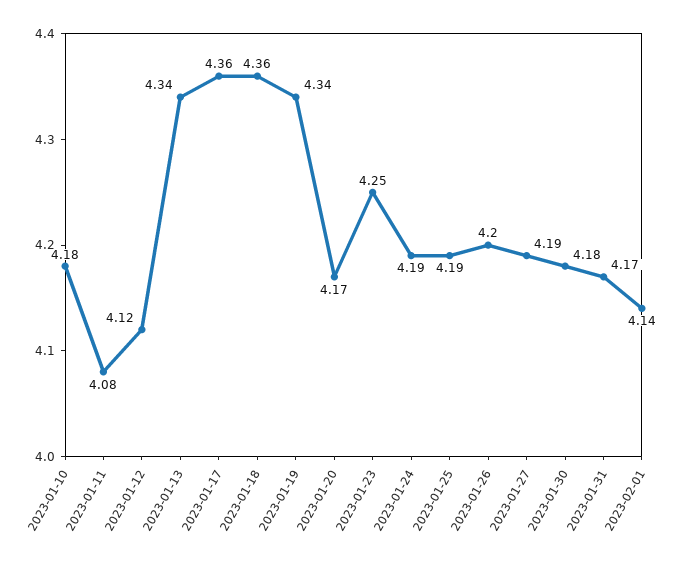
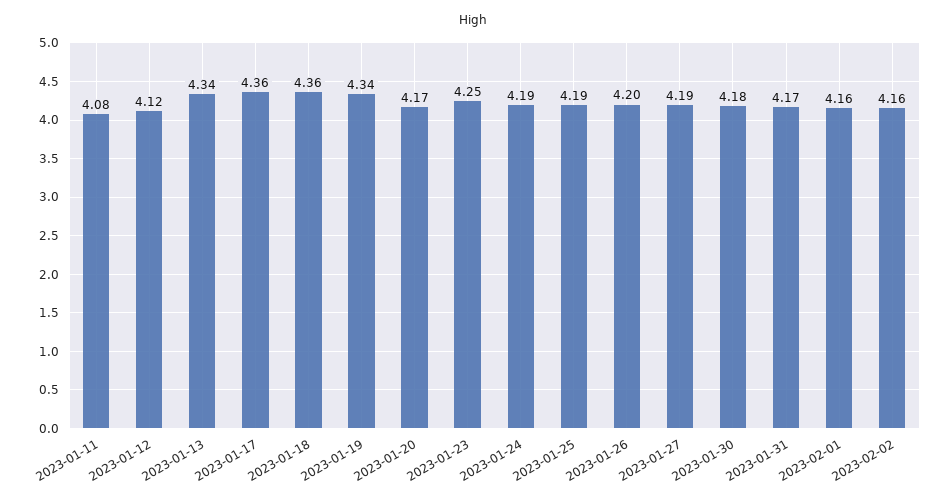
2023-01-10: 4.18 -> none
2023-02-01: 4.14 -> 4.16
2023-02-02: none -> 4.16

